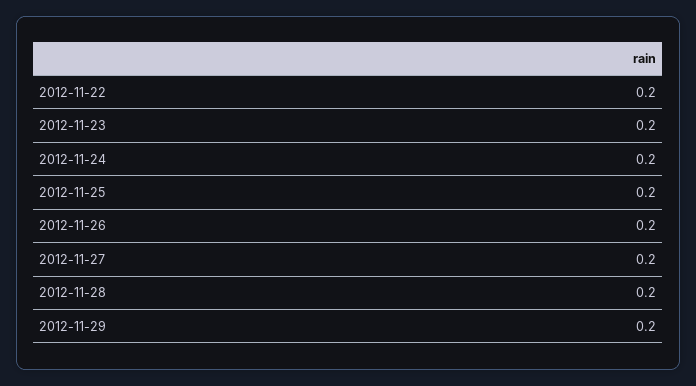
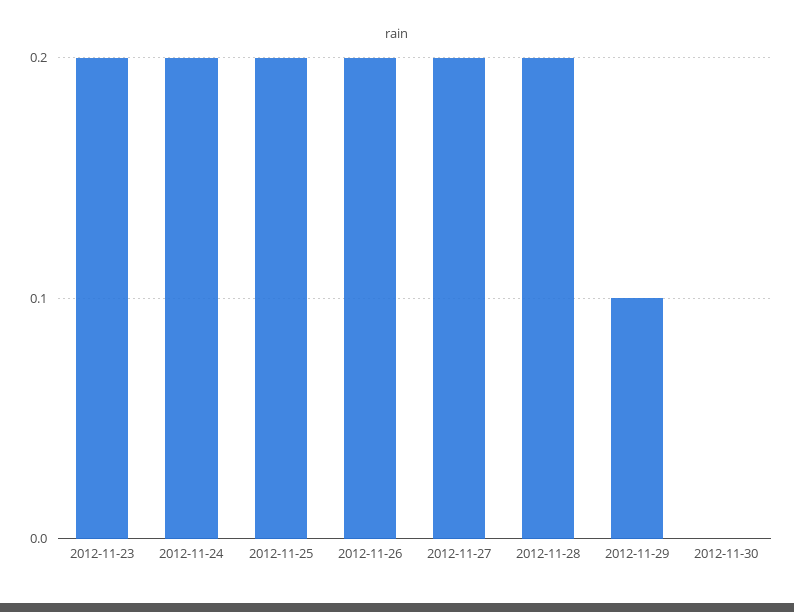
2012-11-22: 0.2 -> none
2012-11-29: 0.2 -> 0.1
2012-11-30: none -> 0

